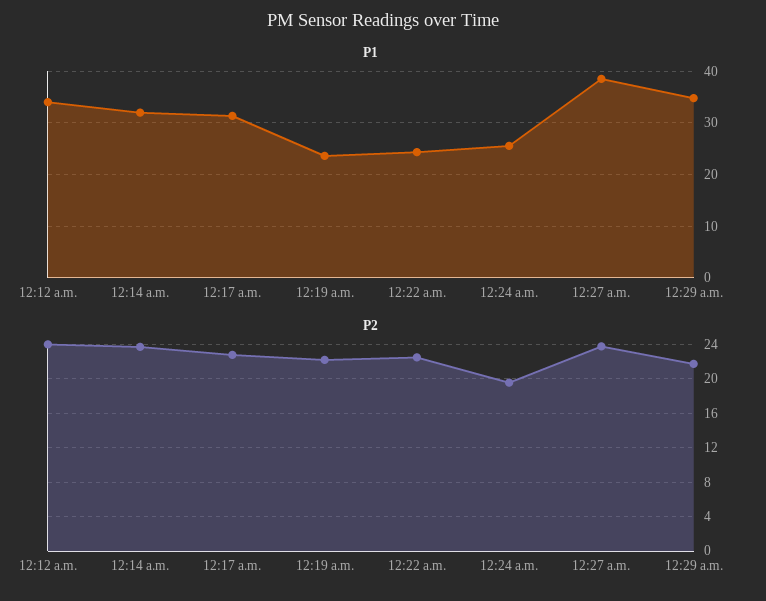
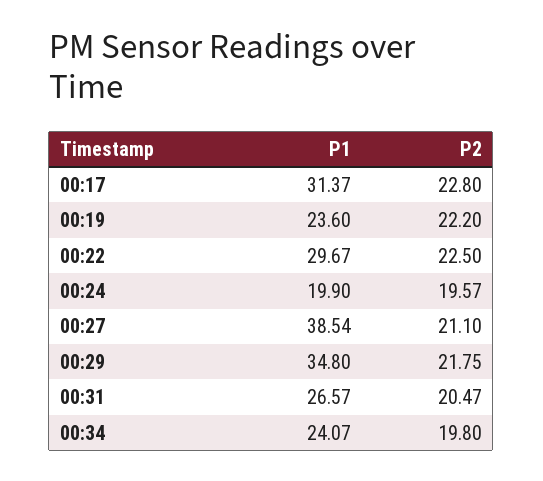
P1, 12:12 a.m.: 34 -> none
P1, 12:14 a.m.: 32 -> none
P1, 12:22 a.m.: 24 -> 29.67
P1, 12:24 a.m.: 26 -> 19.9
P2, 12:12 a.m.: 24 -> none
P2, 12:14 a.m.: 24 -> none
P2, 12:27 a.m.: 24 -> 21.1
P1, 00:31: none -> 26.57
P2, 00:31: none -> 20.47
P1, 00:34: none -> 24.07
P2, 00:34: none -> 19.8

